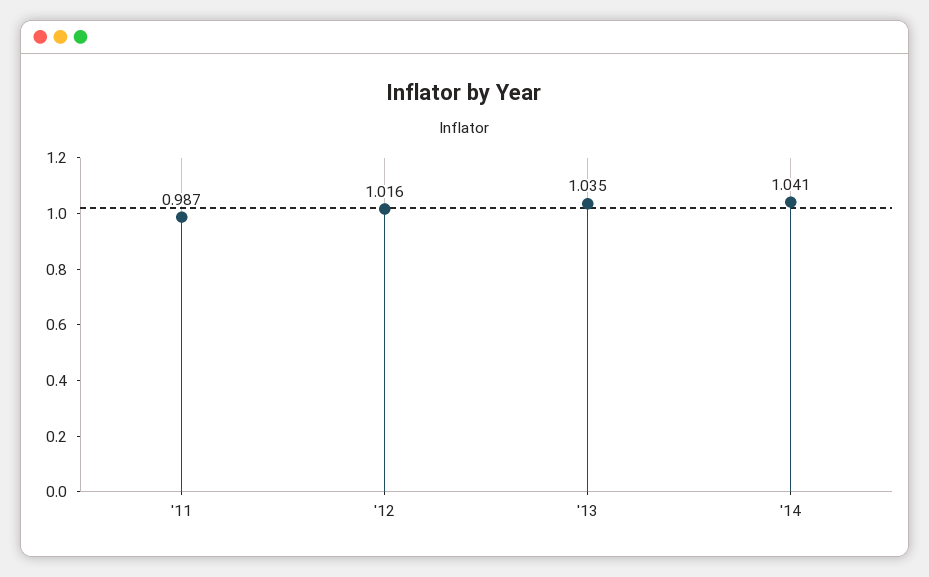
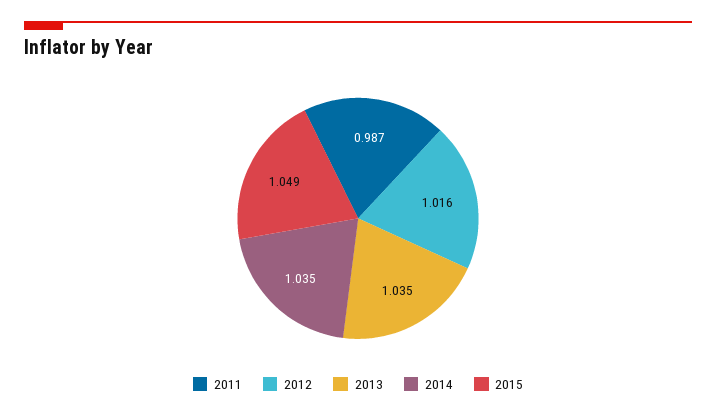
'14: 1.041 -> 1.035
2015: none -> 1.049

